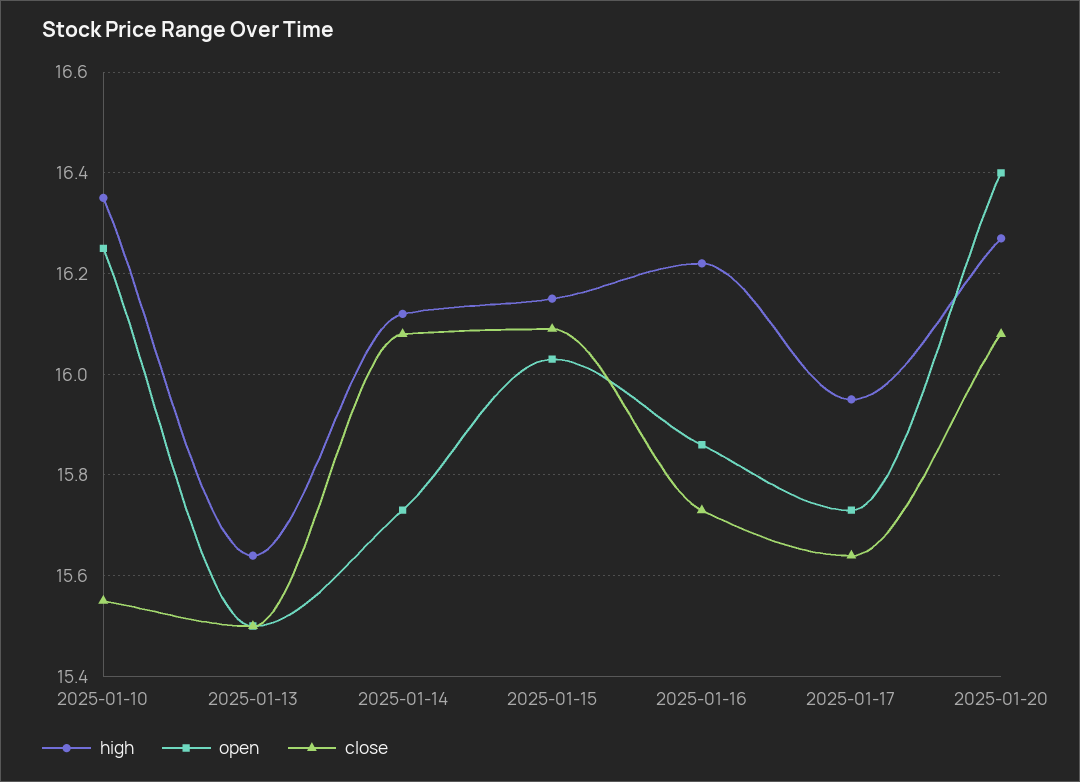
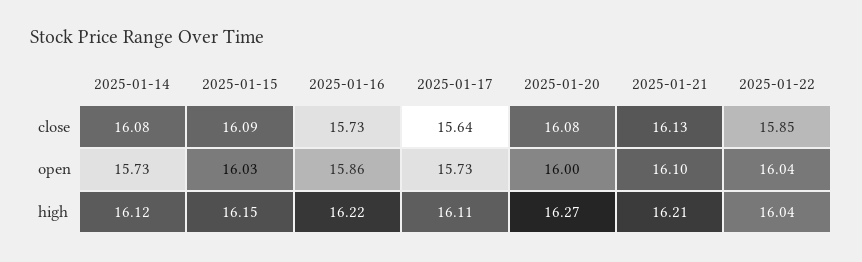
high, 2025-01-10: 16.35 -> none
open, 2025-01-10: 16.25 -> none
close, 2025-01-10: 15.55 -> none
high, 2025-01-13: 15.65 -> none
open, 2025-01-13: 15.5 -> none
close, 2025-01-13: 15.5 -> none
high, 2025-01-17: 15.95 -> 16.11
open, 2025-01-20: 16.4 -> 16
close, 2025-01-21: none -> 16.13
close, 2025-01-22: none -> 15.85
open, 2025-01-21: none -> 16.1
open, 2025-01-22: none -> 16.04
high, 2025-01-21: none -> 16.21
high, 2025-01-22: none -> 16.04

